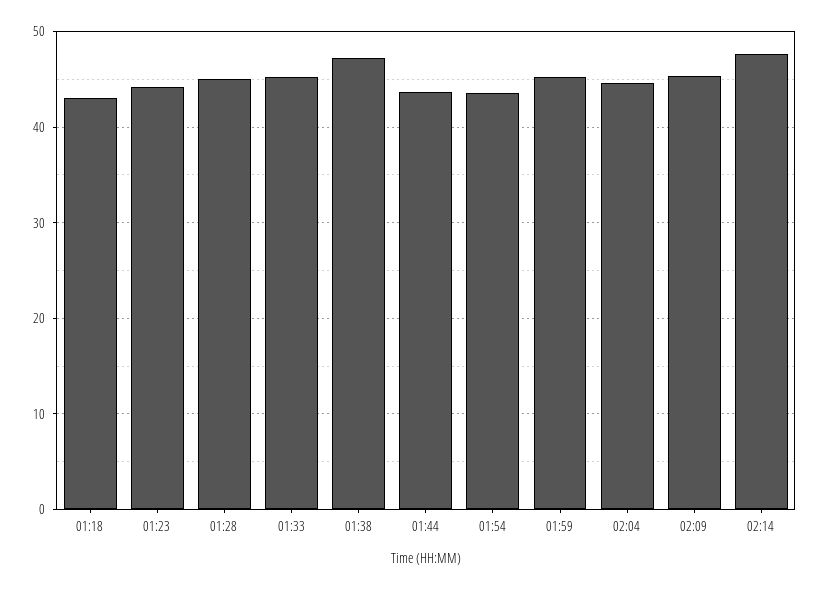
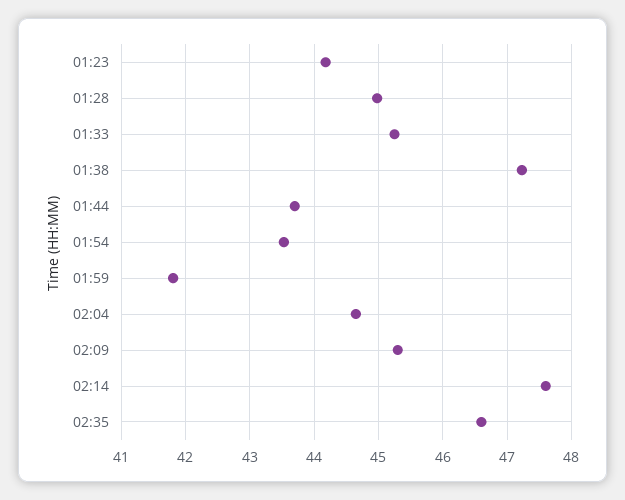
01:18: 43 -> none
01:59: 45 -> 41.8
02:35: none -> 46.6

